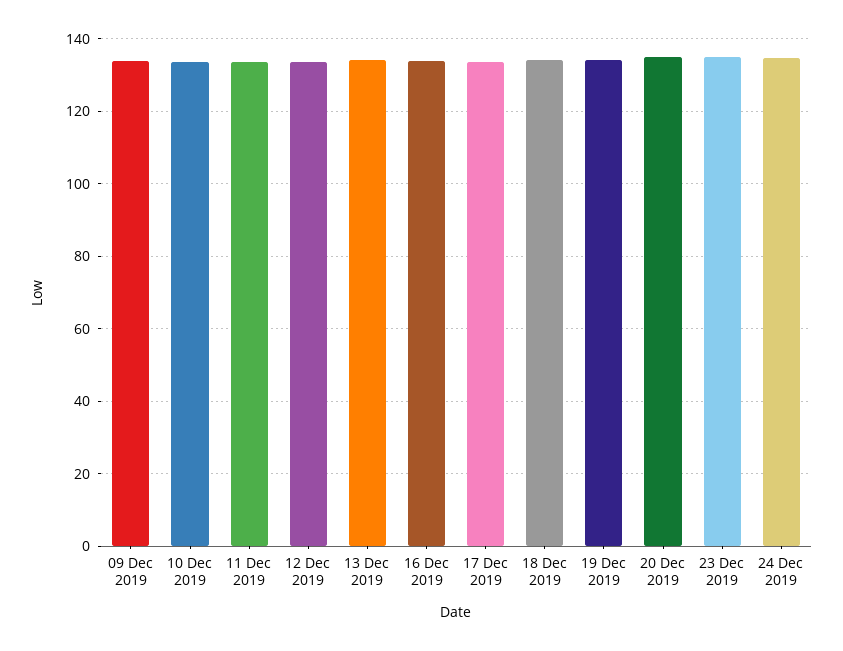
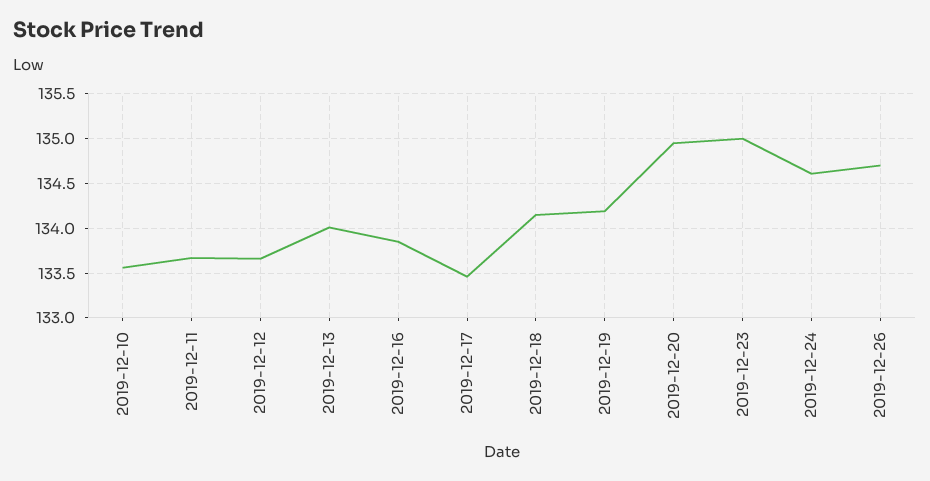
09 Dec 2019: 134 -> none
2019-12-26: none -> 134.7

